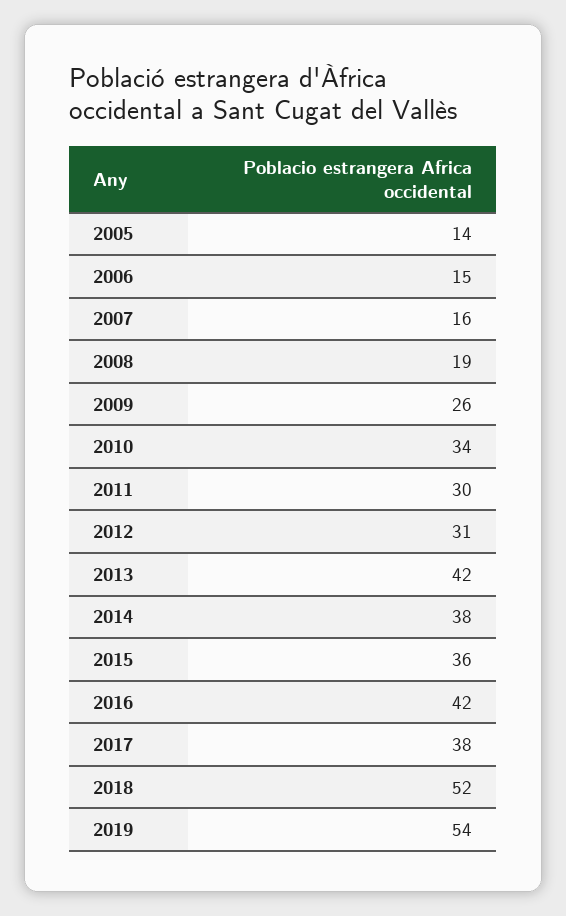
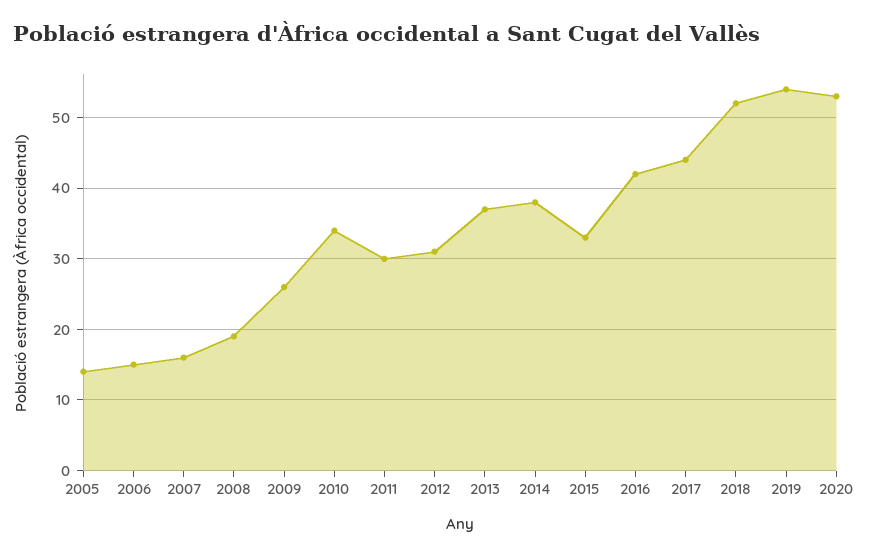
2013: 42 -> 37
2015: 36 -> 33
2017: 38 -> 44
2020: none -> 53

